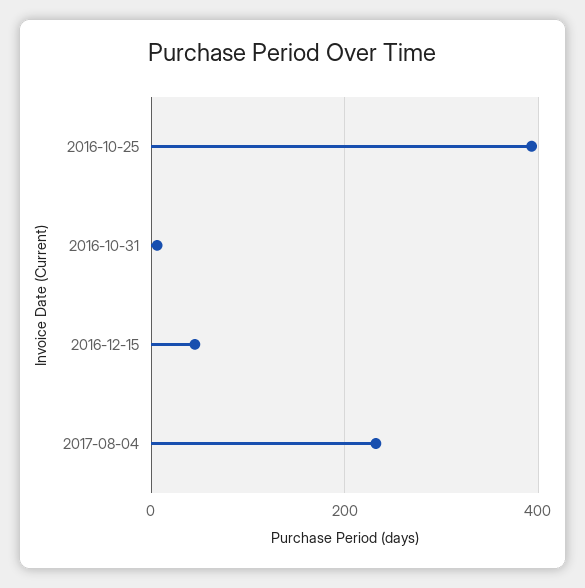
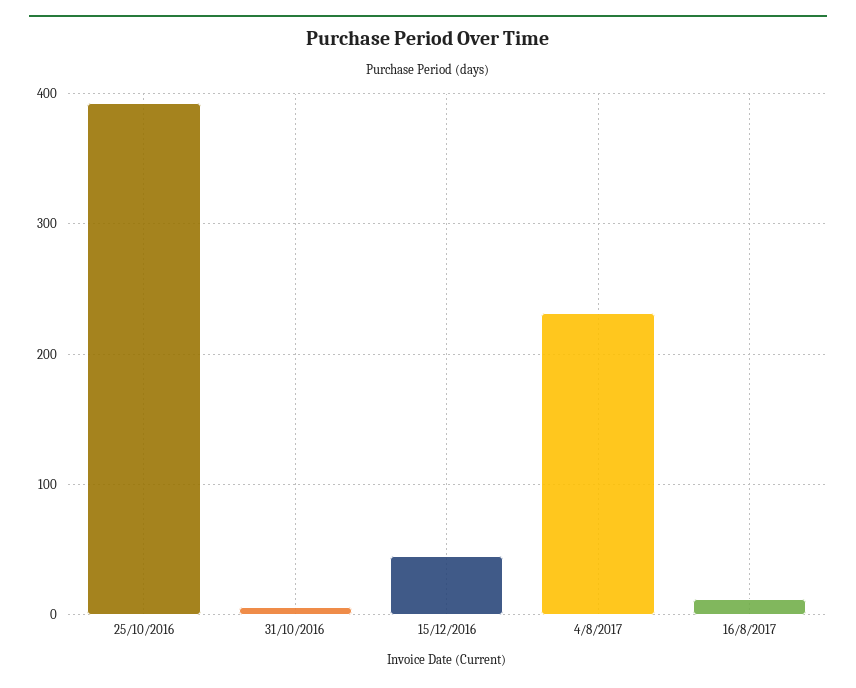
16/8/2017: none -> 10

